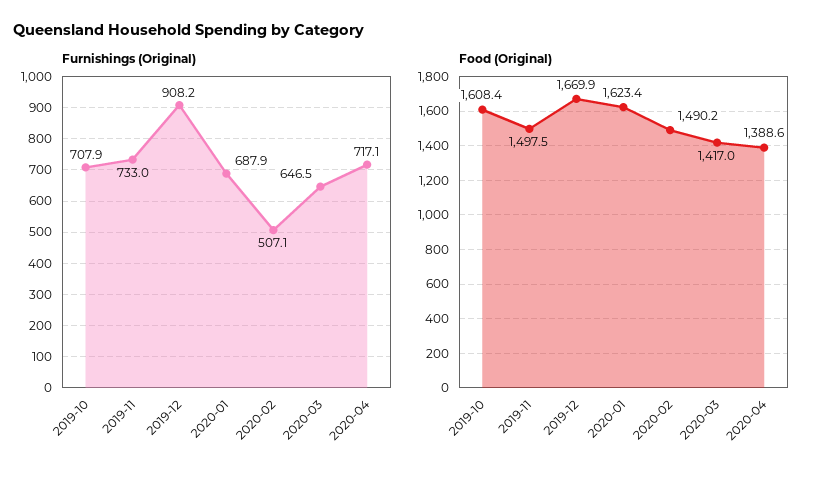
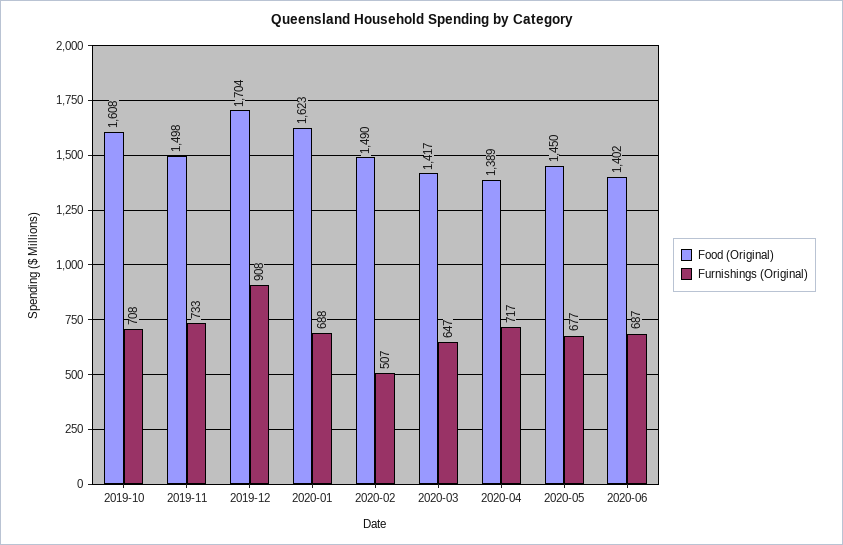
Food (Original), 2019-12: 1669.9 -> 1704
Food (Original), 2020-05: none -> 1450
Furnishings (Original), 2020-05: none -> 677
Food (Original), 2020-06: none -> 1402
Furnishings (Original), 2020-06: none -> 687

